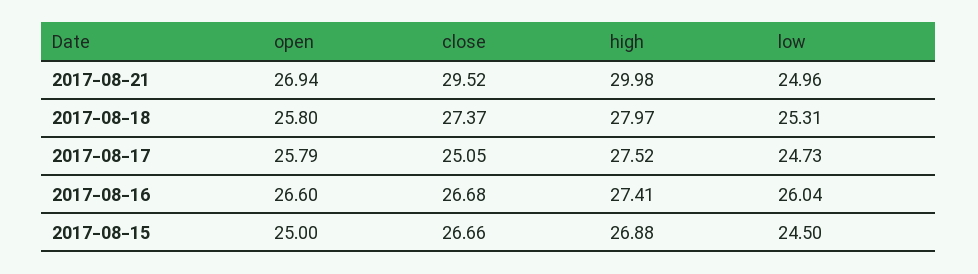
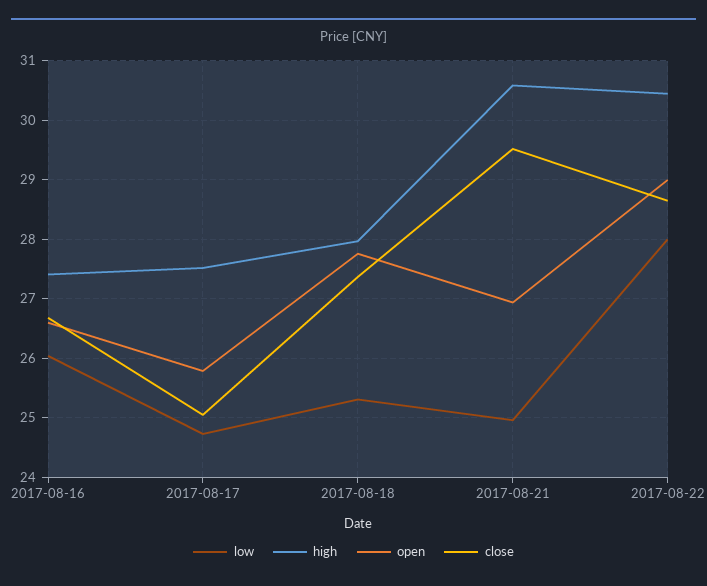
high, 2017-08-21: 29.98 -> 30.6
open, 2017-08-18: 25.8 -> 27.8
open, 2017-08-15: 25 -> none
close, 2017-08-15: 26.66 -> none
high, 2017-08-15: 26.88 -> none
low, 2017-08-15: 24.5 -> none
low, 2017-08-22: none -> 28
high, 2017-08-22: none -> 30.4
open, 2017-08-22: none -> 29
close, 2017-08-22: none -> 28.6

